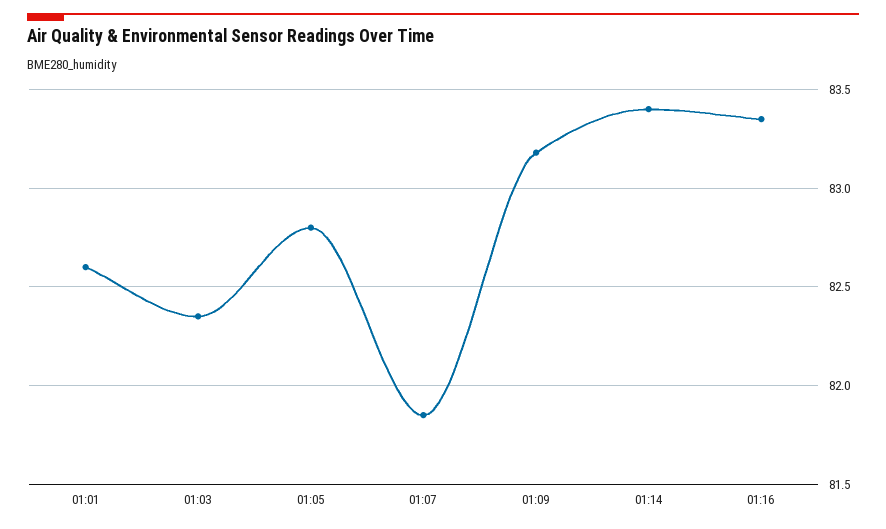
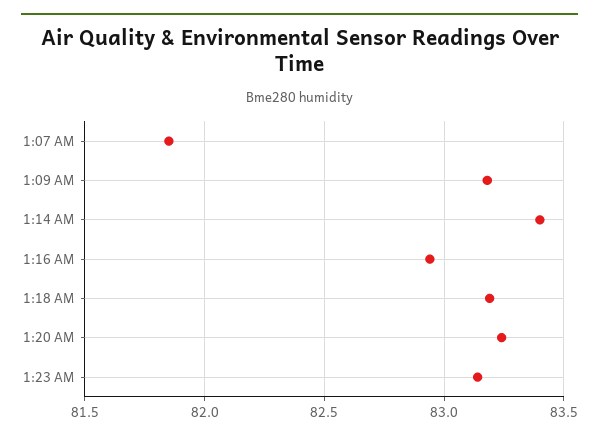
01:01: 82.6 -> none
01:03: 82.35 -> none
01:05: 82.8 -> none
01:16: 83.35 -> 82.95
1:18 AM: none -> 83.2
1:20 AM: none -> 83.25
1:23 AM: none -> 83.15

